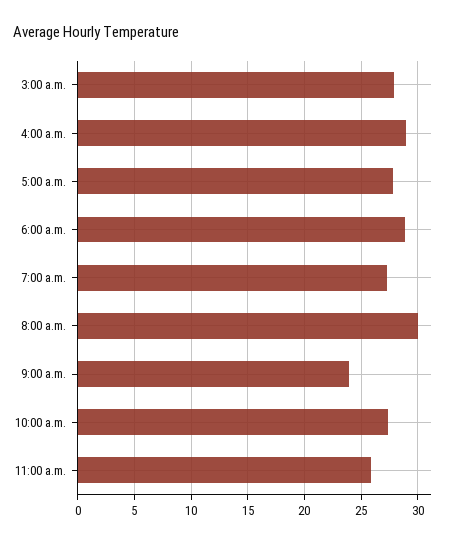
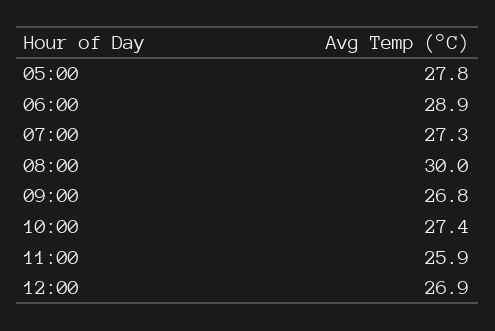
3:00 a.m.: 28 -> none
4:00 a.m.: 29 -> none
9:00 a.m.: 24 -> 26.8
12:00: none -> 26.9

